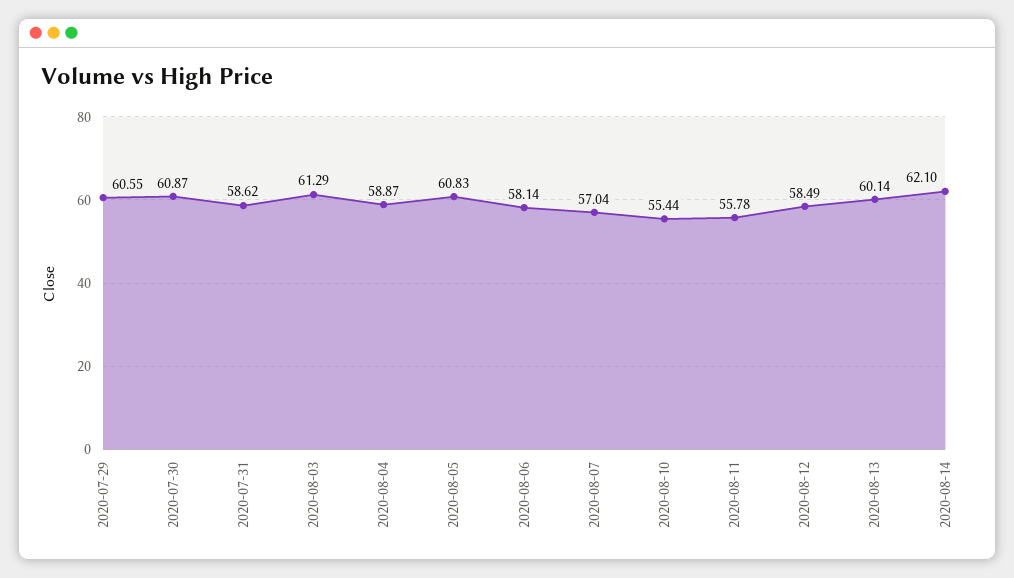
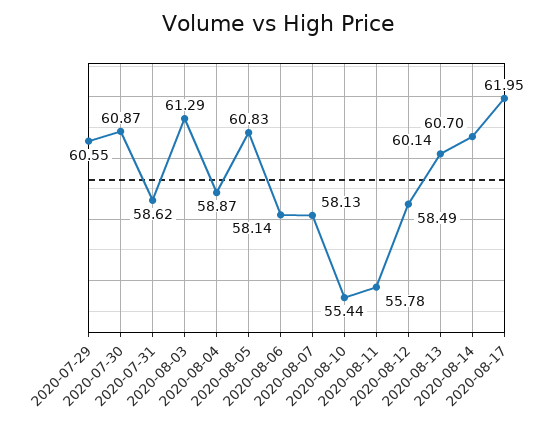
2020-08-07: 57.04 -> 58.13
2020-08-14: 62.1 -> 60.7
2020-08-17: none -> 61.95

